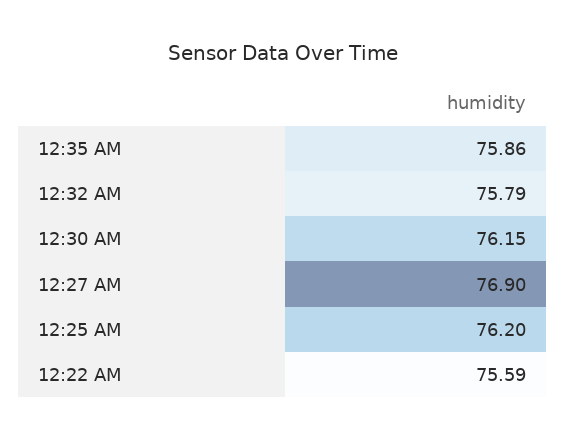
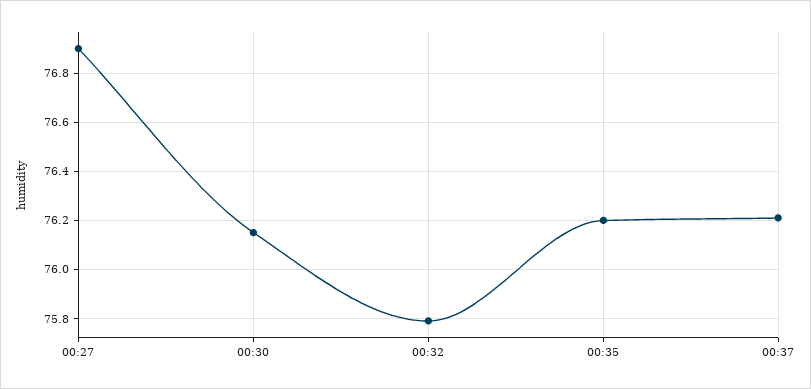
12:35 AM: 75.86 -> 76.2
12:25 AM: 76.2 -> none
12:22 AM: 75.59 -> none
00:37: none -> 76.2

